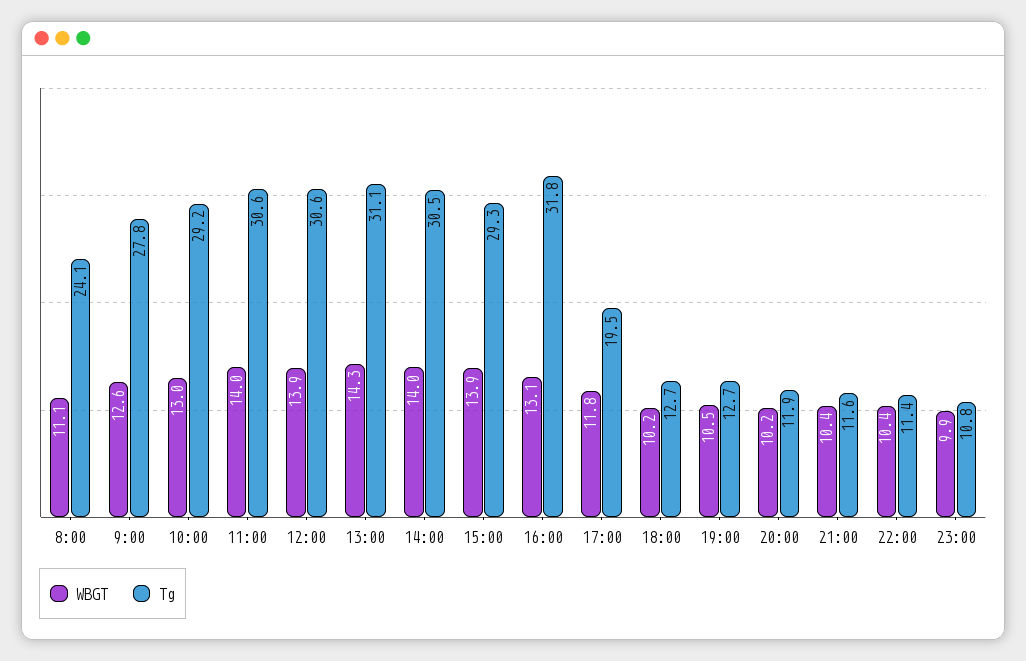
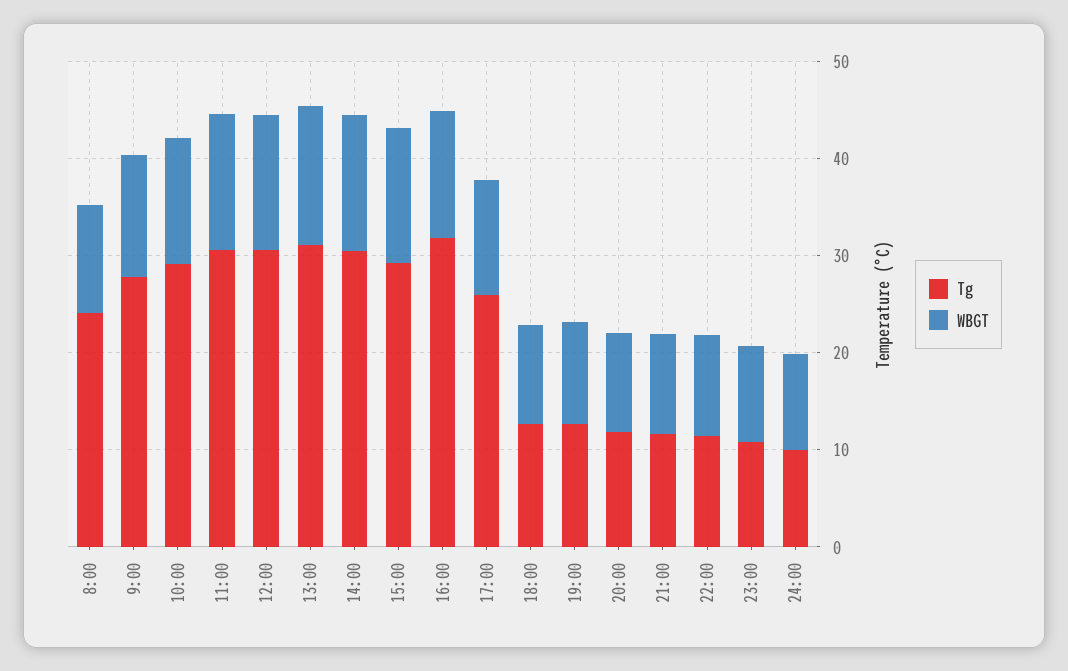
Tg, 17:00: 19.5 -> 26
Tg, 24:00: none -> 10
WBGT, 24:00: none -> 10

